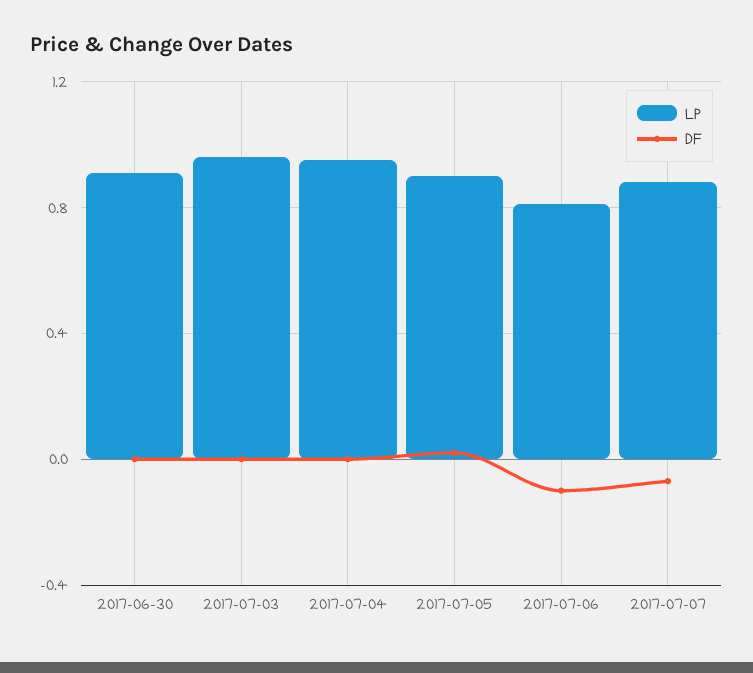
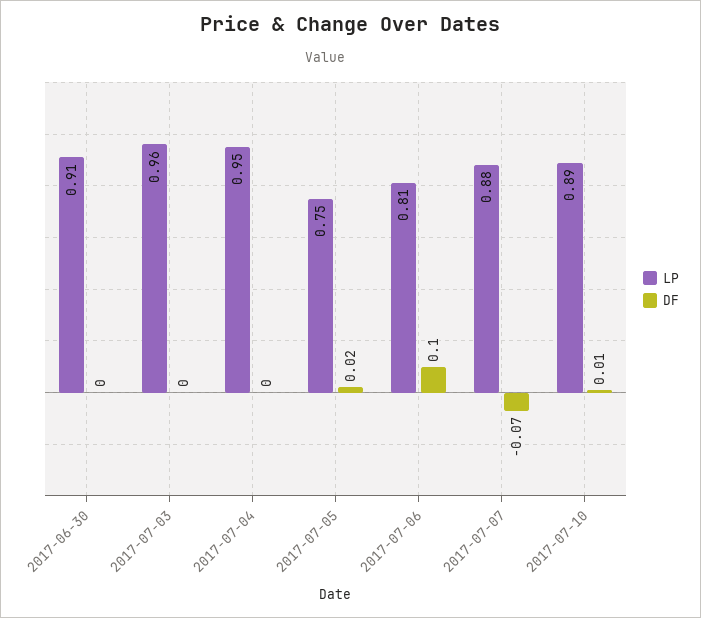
LP, 2017-07-05: 0.9 -> 0.75
DF, 2017-07-06: -0.1 -> 0.1
LP, 2017-07-10: none -> 0.89
DF, 2017-07-10: none -> 0.01

